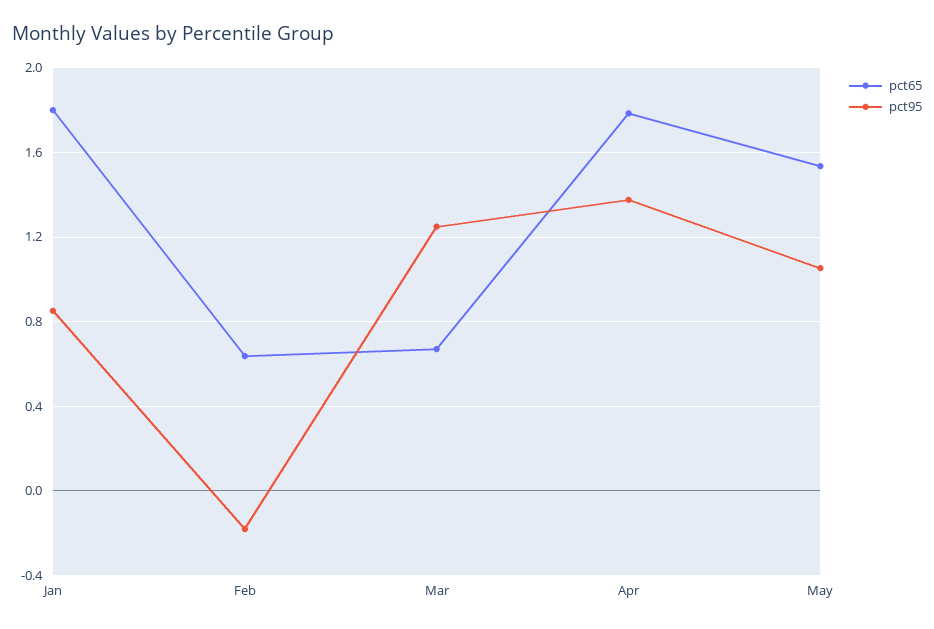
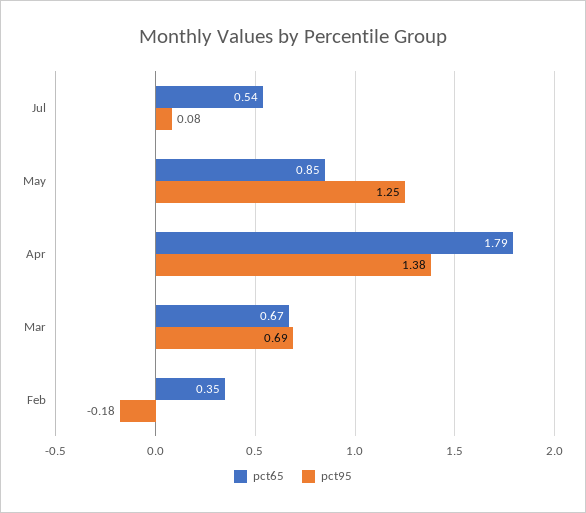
pct65, Jan: 1.8 -> none
pct95, Jan: 0.85 -> none
pct65, Feb: 0.65 -> 0.35
pct95, Mar: 1.25 -> 0.69
pct65, May: 1.55 -> 0.85
pct95, May: 1.05 -> 1.25
pct65, Jul: none -> 0.54
pct95, Jul: none -> 0.08

